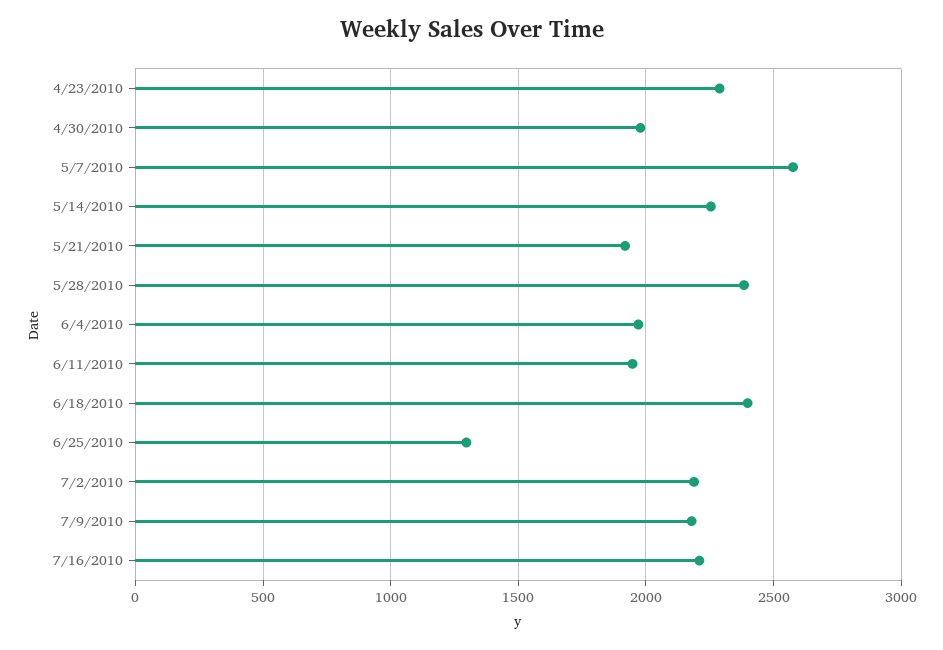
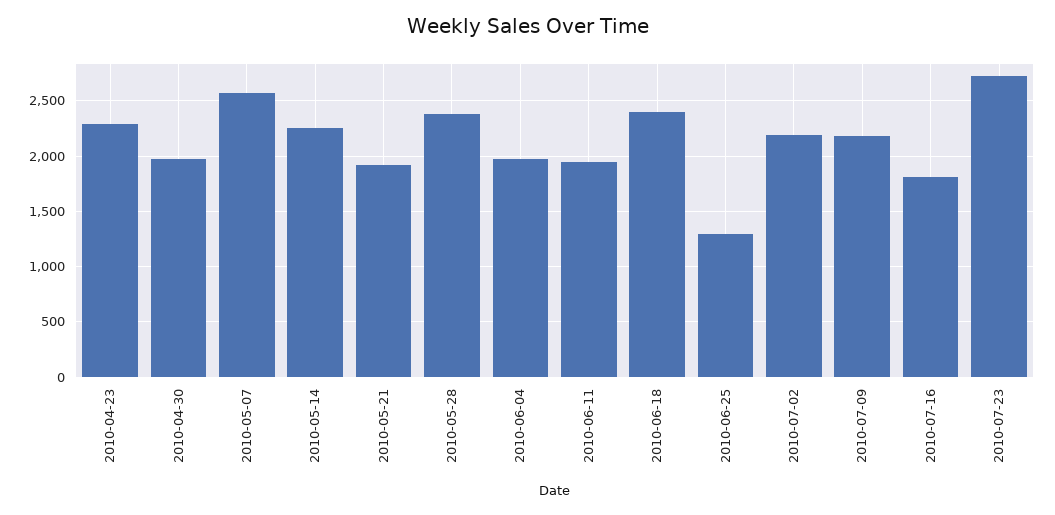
7/16/2010: 2200 -> 1800
2010-07-23: none -> 2700

